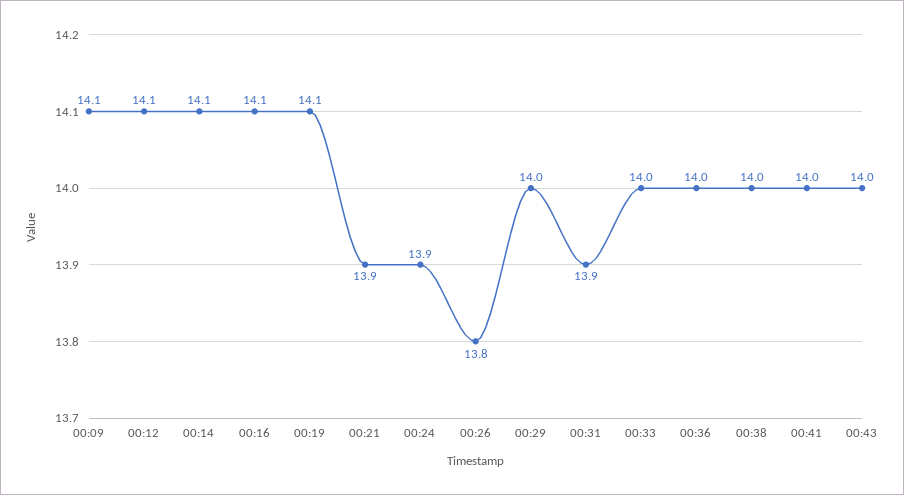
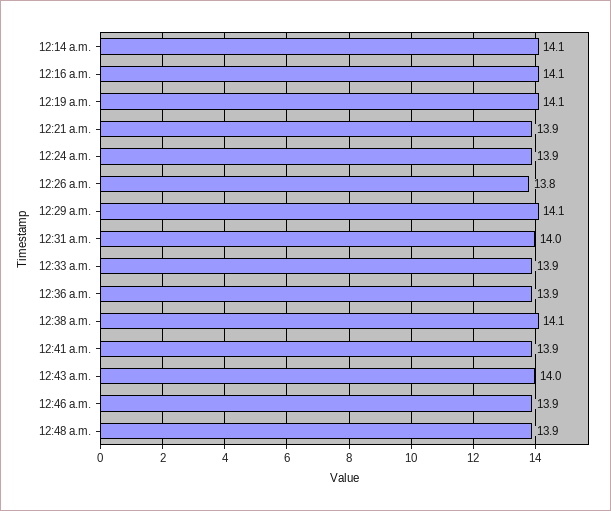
00:09: 14.1 -> none
00:12: 14.1 -> none
00:29: 14 -> 14.1
00:31: 13.9 -> 14
00:33: 14 -> 13.9
00:36: 14 -> 13.9
00:38: 14 -> 14.1
00:41: 14 -> 13.9
12:46 a.m.: none -> 13.9
12:48 a.m.: none -> 13.9

